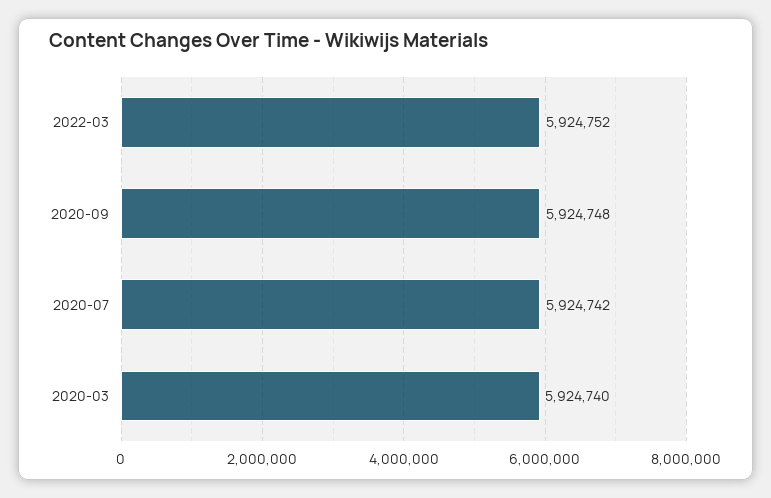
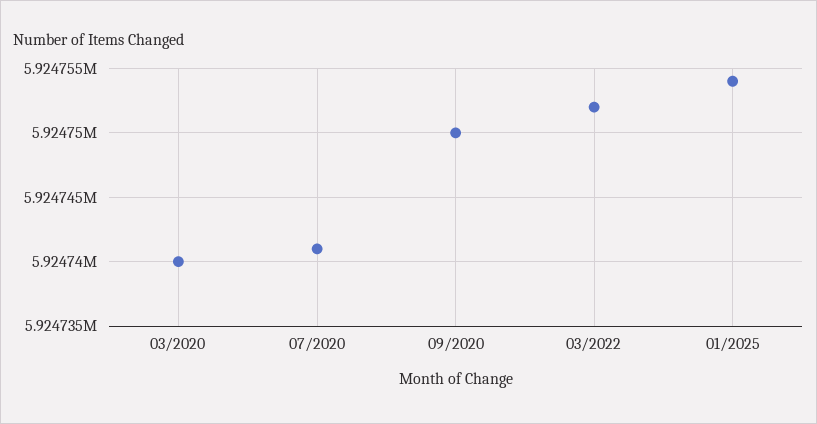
2020-09: 5924748 -> 5924750
2020-07: 5924742 -> 5924741
01/2025: none -> 5924754

